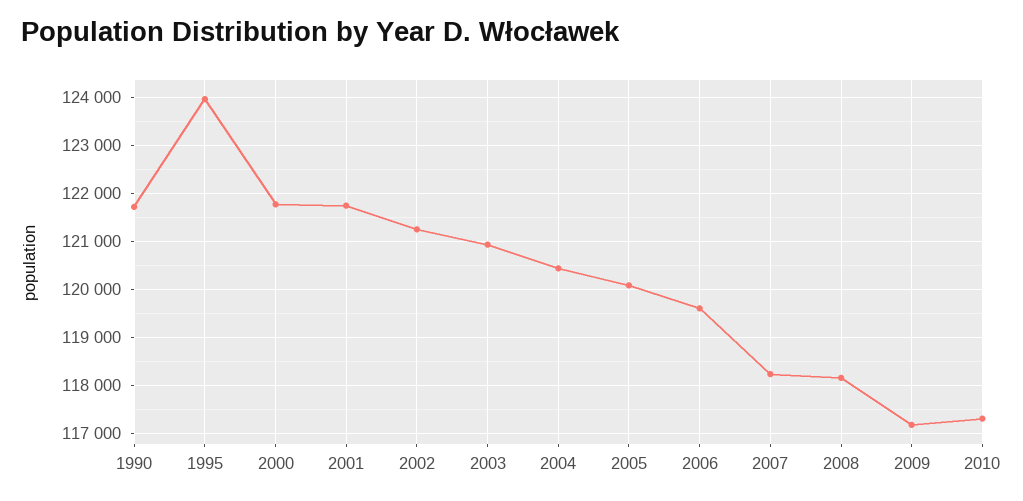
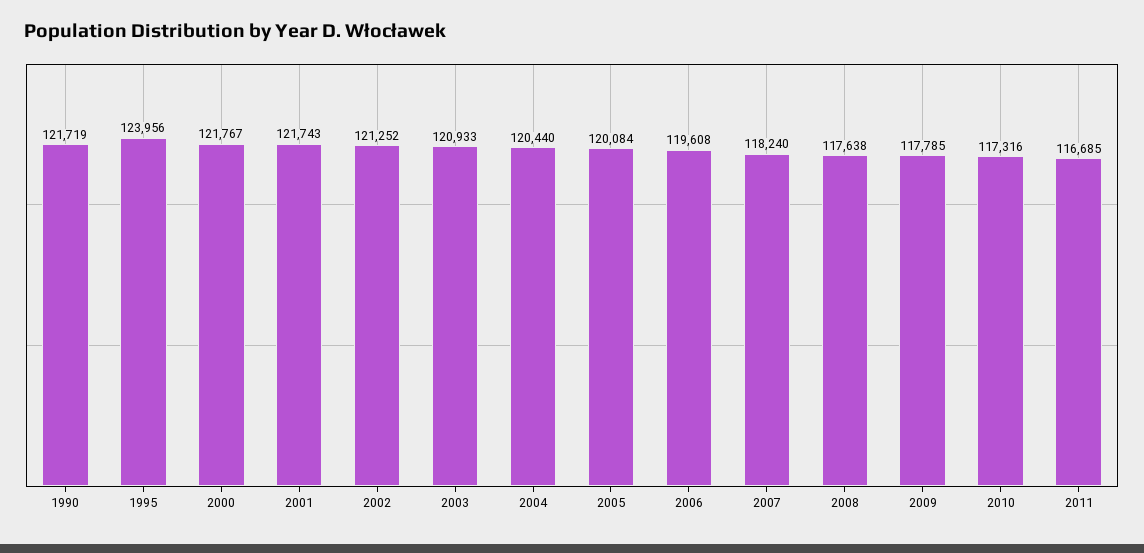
2008: 118200 -> 117638
2009: 117200 -> 117785
2011: none -> 116685

